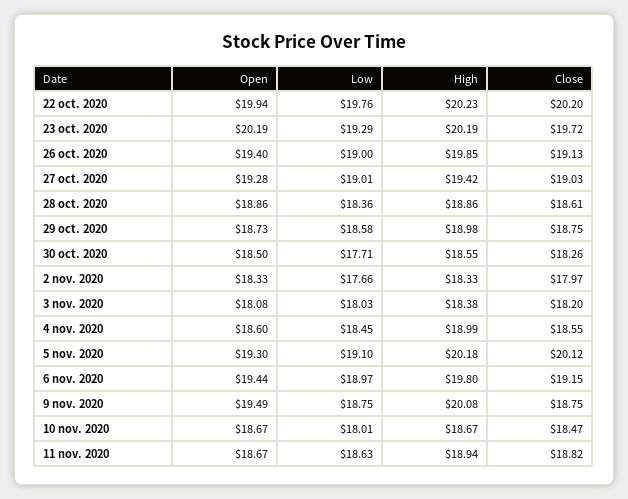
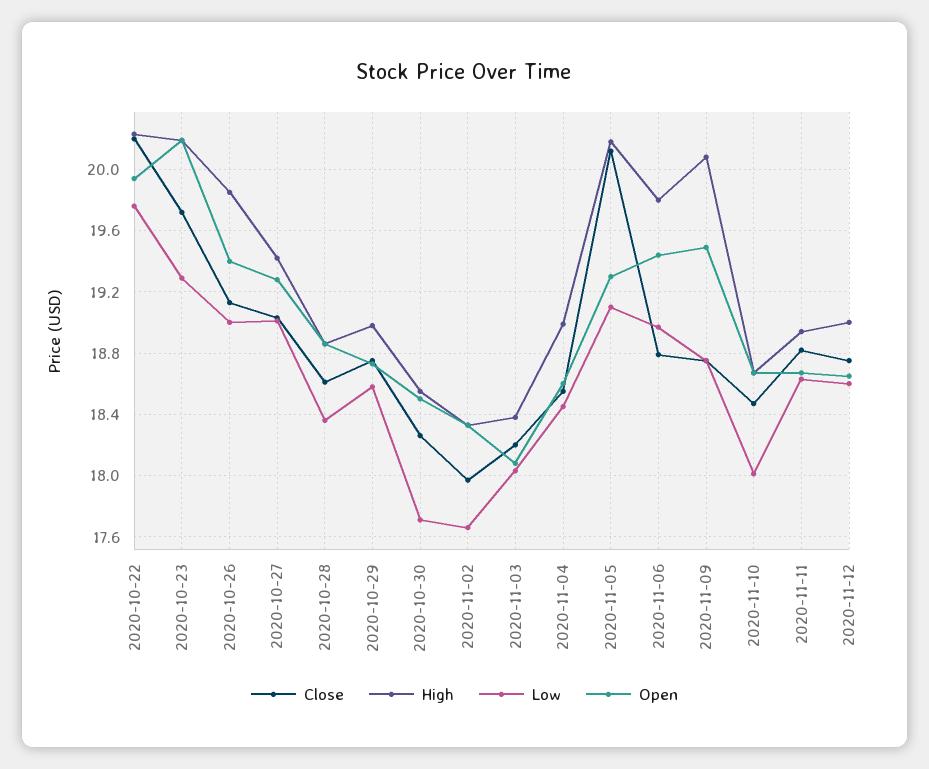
Close, 6 nov. 2020: 19.15 -> 18.8
Close, 2020-11-12: none -> 18.75
High, 2020-11-12: none -> 19
Low, 2020-11-12: none -> 18.6
Open, 2020-11-12: none -> 18.65

